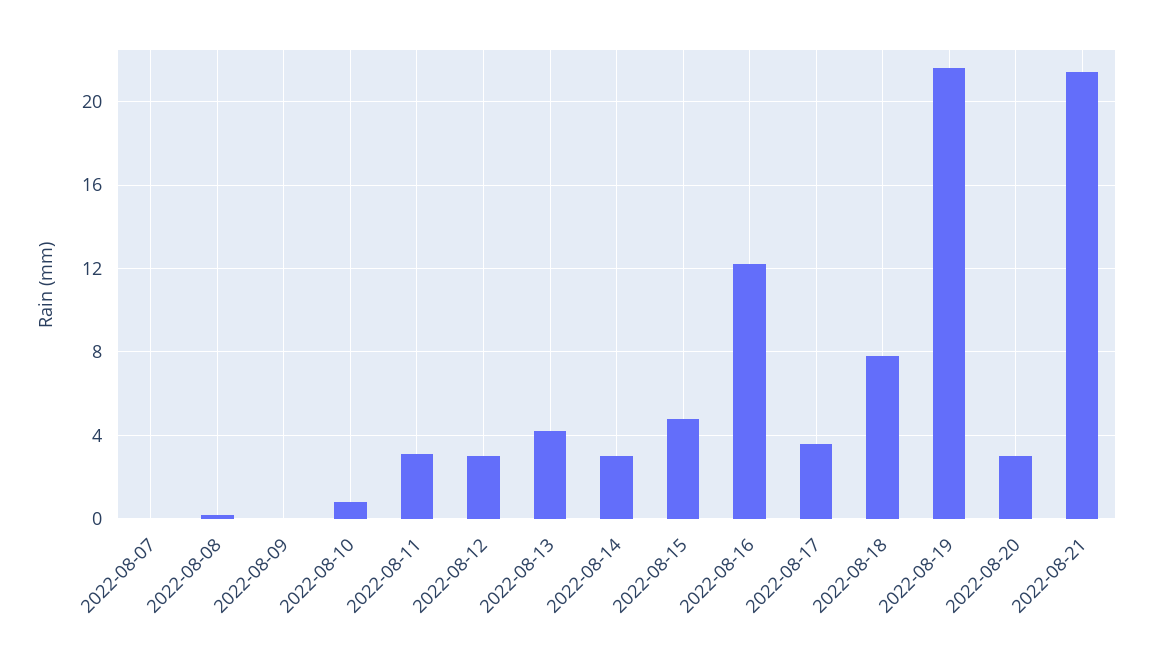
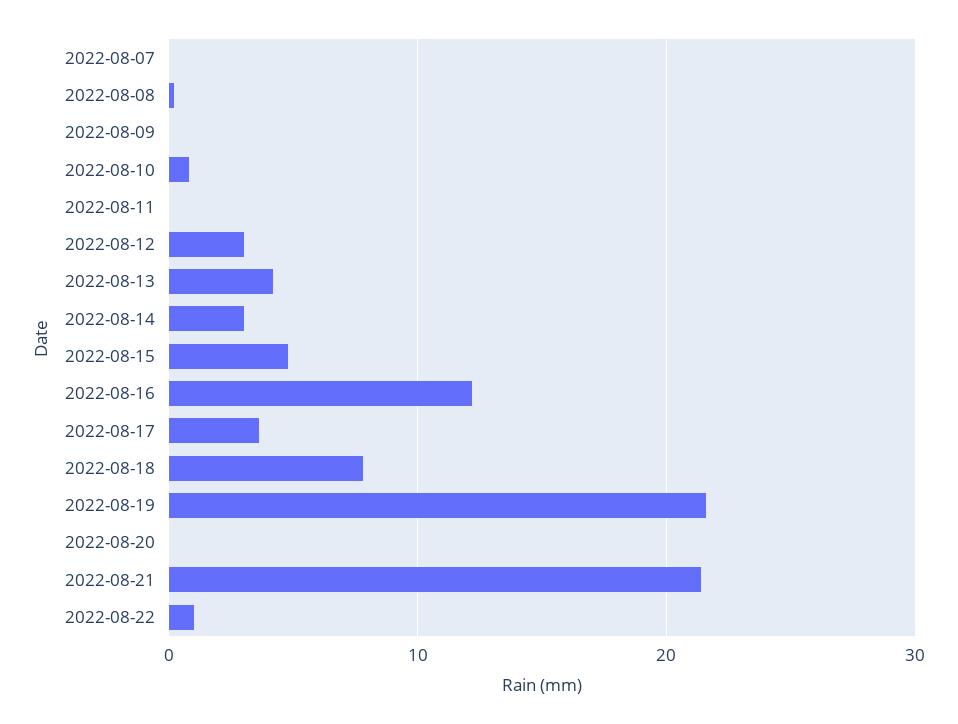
2022-08-11: 3 -> 0
2022-08-20: 3 -> 0
2022-08-22: none -> 1

